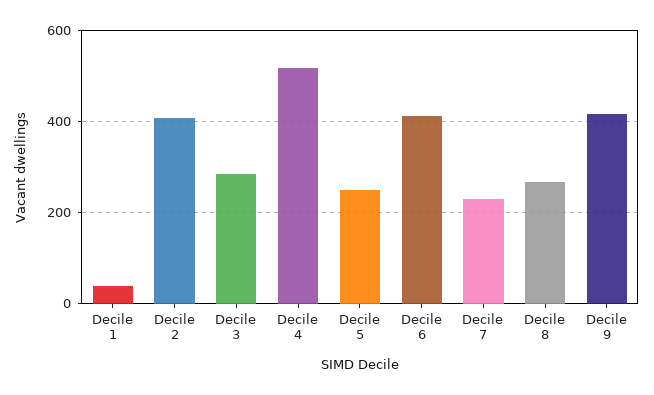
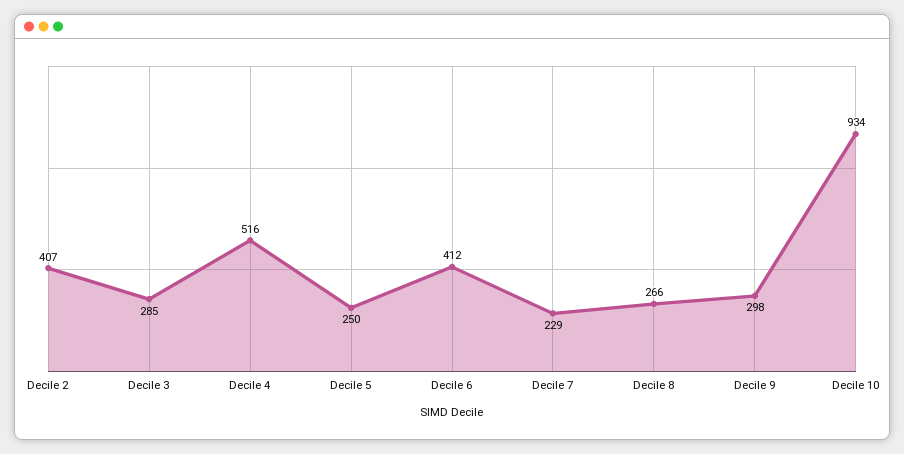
Decile 1: 40 -> none
Decile 9: 420 -> 298
Decile 10: none -> 934

